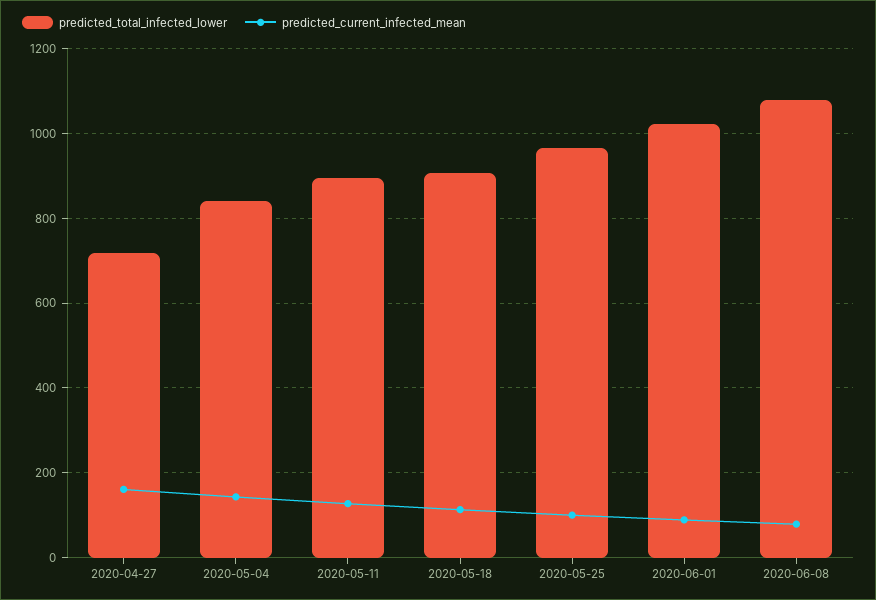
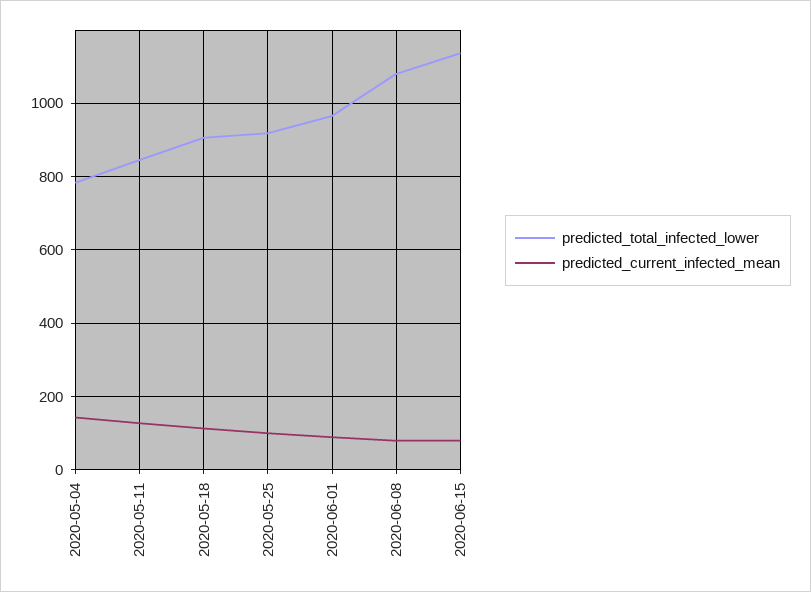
predicted_total_infected_lower, 2020-04-27: 720 -> none
predicted_current_infected_mean, 2020-04-27: 160 -> none
predicted_total_infected_lower, 2020-05-04: 840 -> 780
predicted_total_infected_lower, 2020-05-11: 900 -> 840
predicted_total_infected_lower, 2020-05-25: 960 -> 920
predicted_total_infected_lower, 2020-06-01: 1020 -> 960
predicted_total_infected_lower, 2020-06-15: none -> 1140
predicted_current_infected_mean, 2020-06-15: none -> 80

